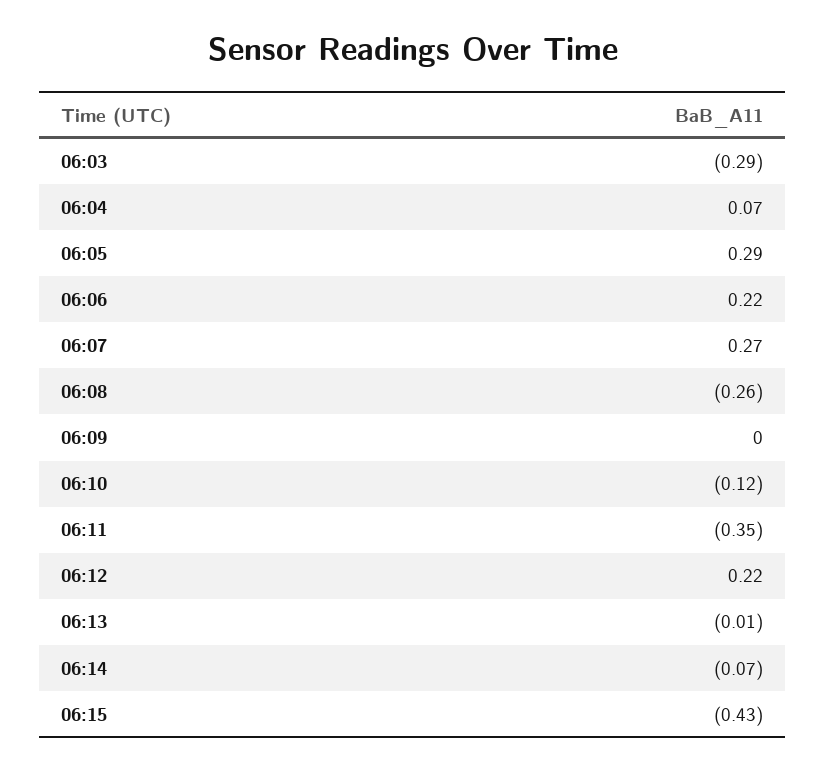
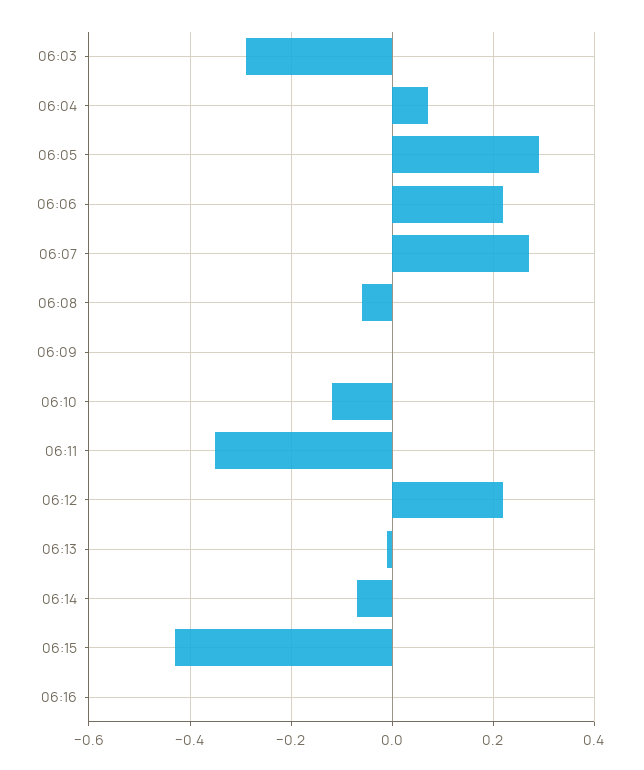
06:08: -0.26 -> -0.05
06:16: none -> 0

